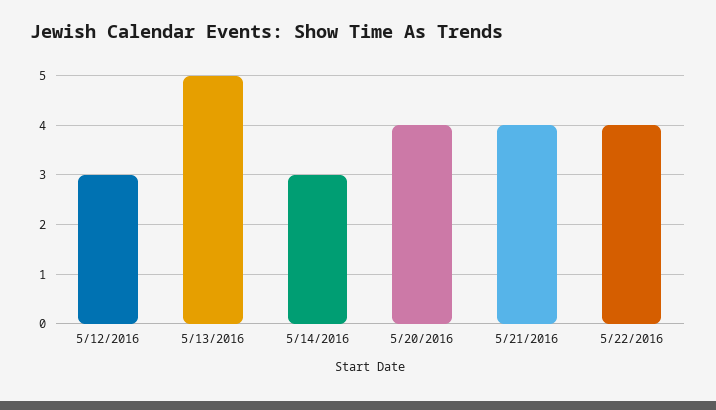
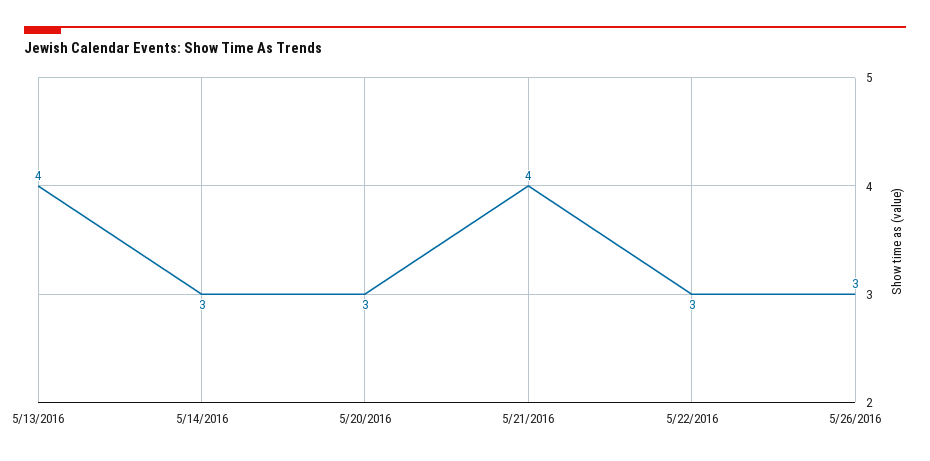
5/12/2016: 3 -> none
5/13/2016: 5 -> 4
5/20/2016: 4 -> 3
5/22/2016: 4 -> 3
5/26/2016: none -> 3

